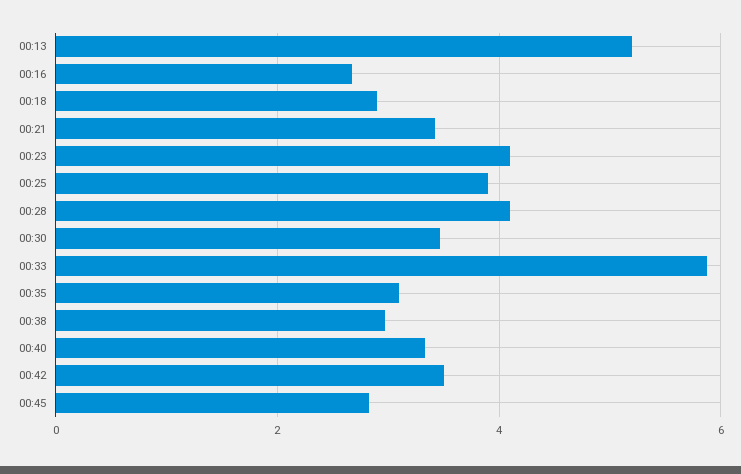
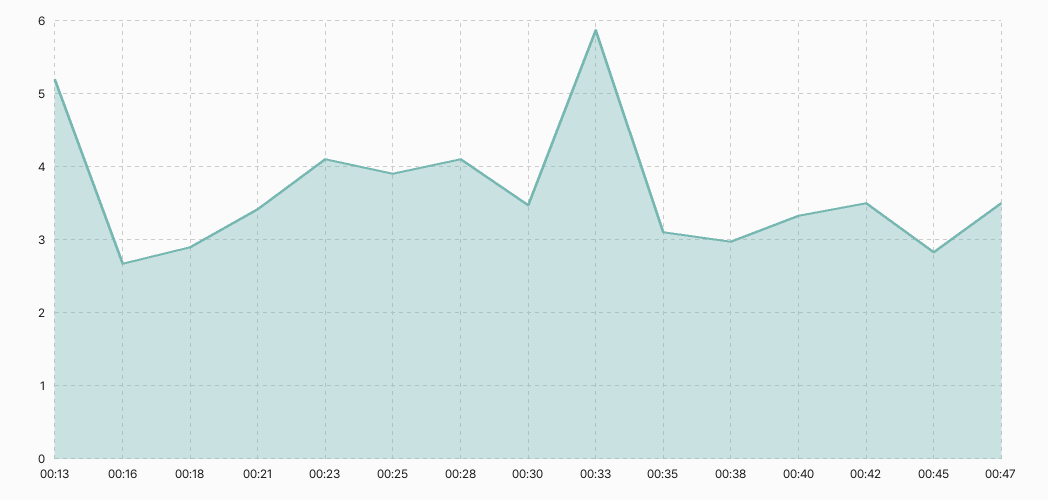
00:47: none -> 3.5

